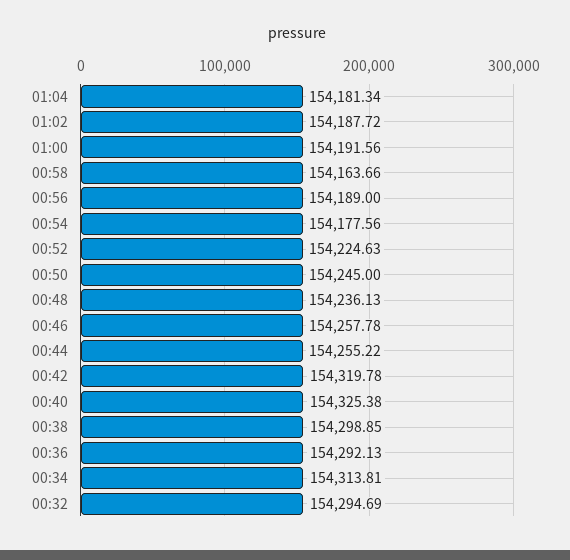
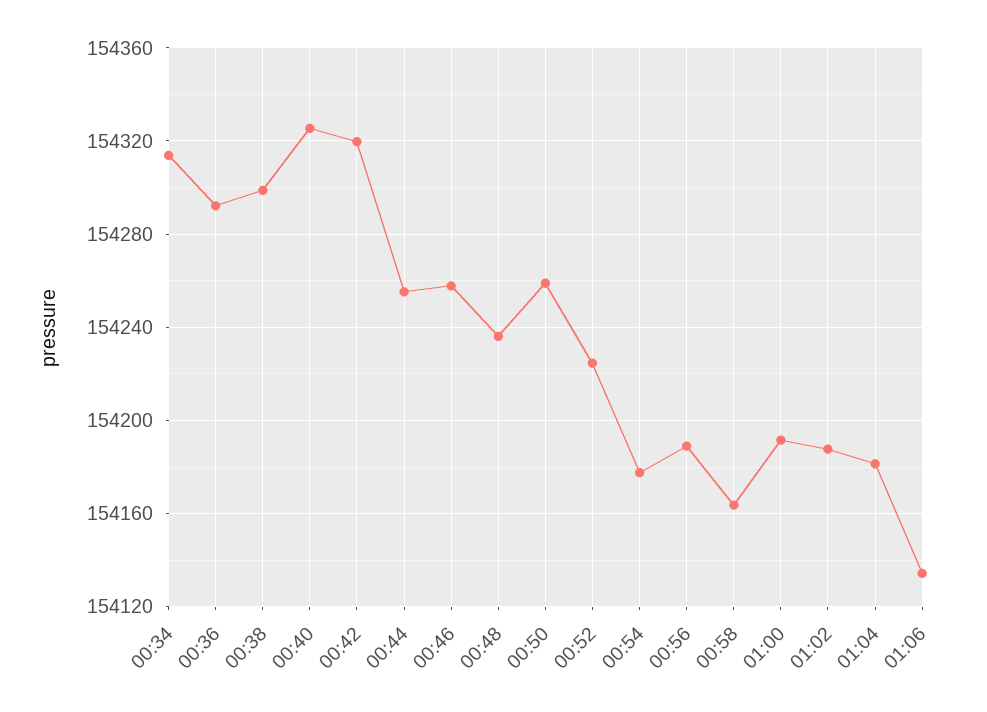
00:50: 154245 -> 154260
00:32: 154294.69 -> none
01:06: none -> 154135

